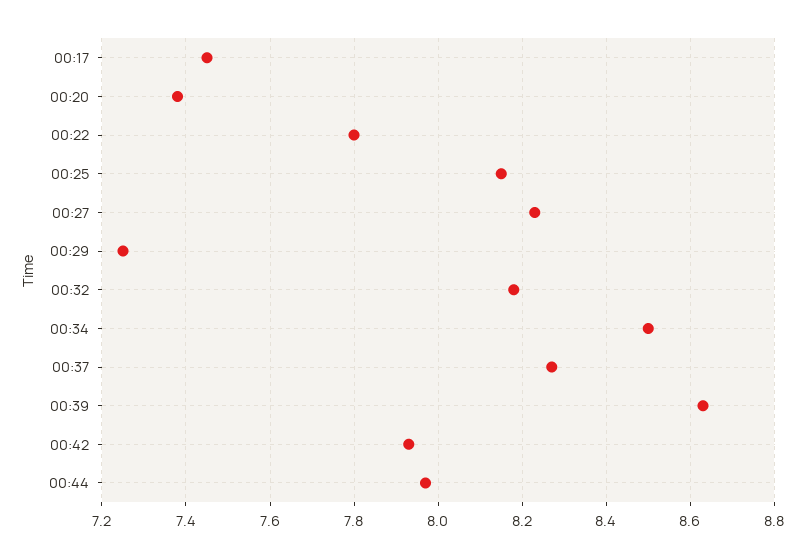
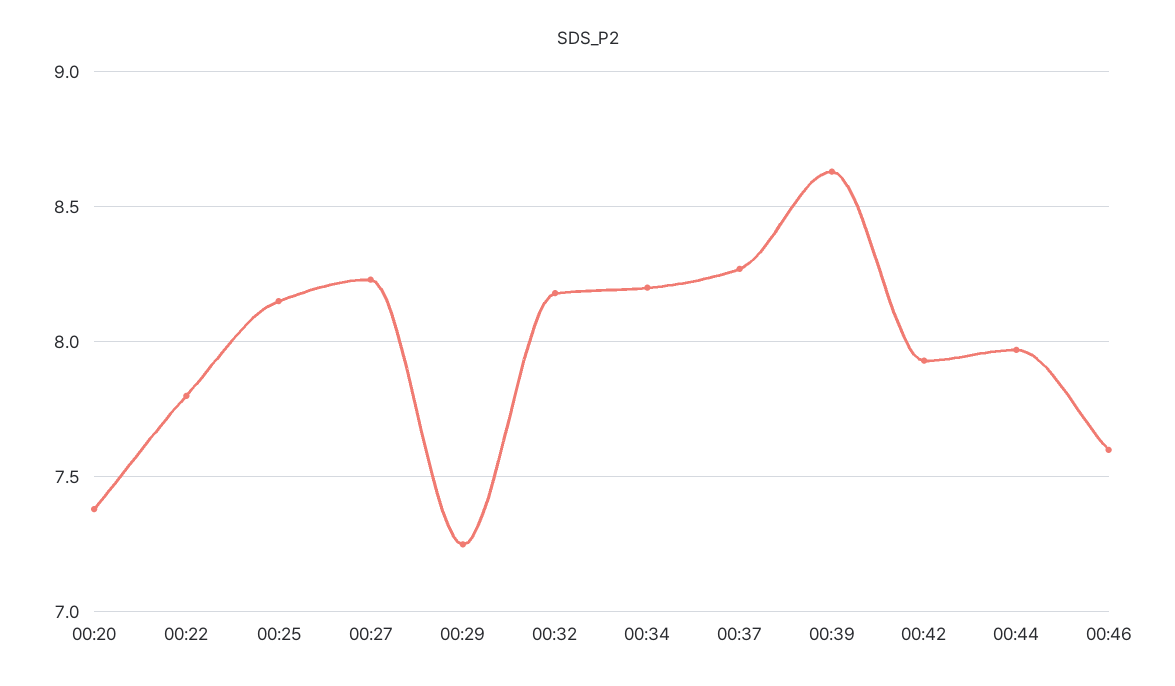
00:17: 7.45 -> none
00:34: 8.5 -> 8.2
00:46: none -> 7.6

